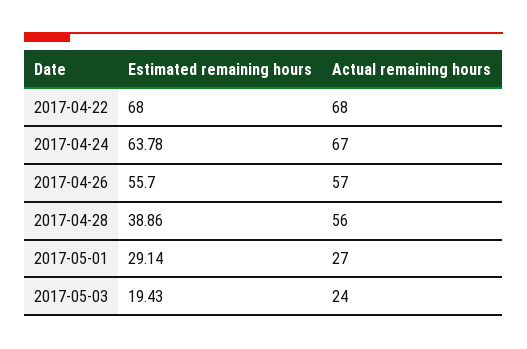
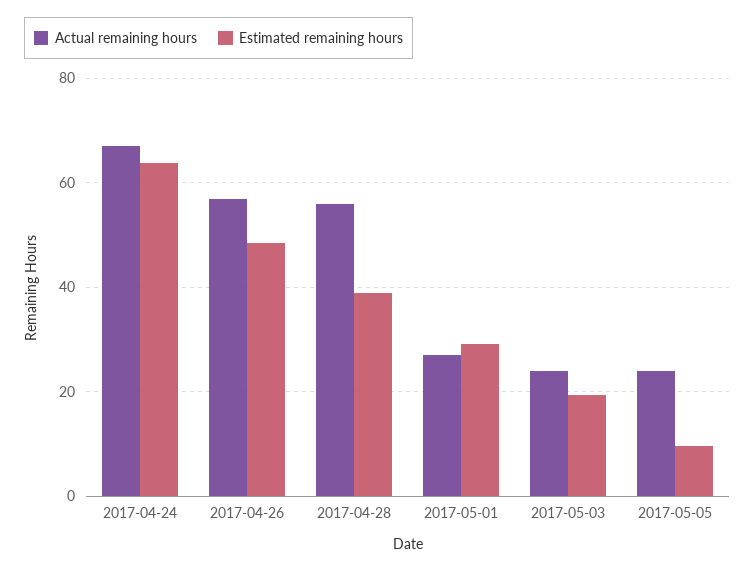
Estimated remaining hours, 2017-04-22: 68 -> none
Actual remaining hours, 2017-04-22: 68 -> none
Estimated remaining hours, 2017-04-26: 55.7 -> 48
Actual remaining hours, 2017-05-05: none -> 24
Estimated remaining hours, 2017-05-05: none -> 10

